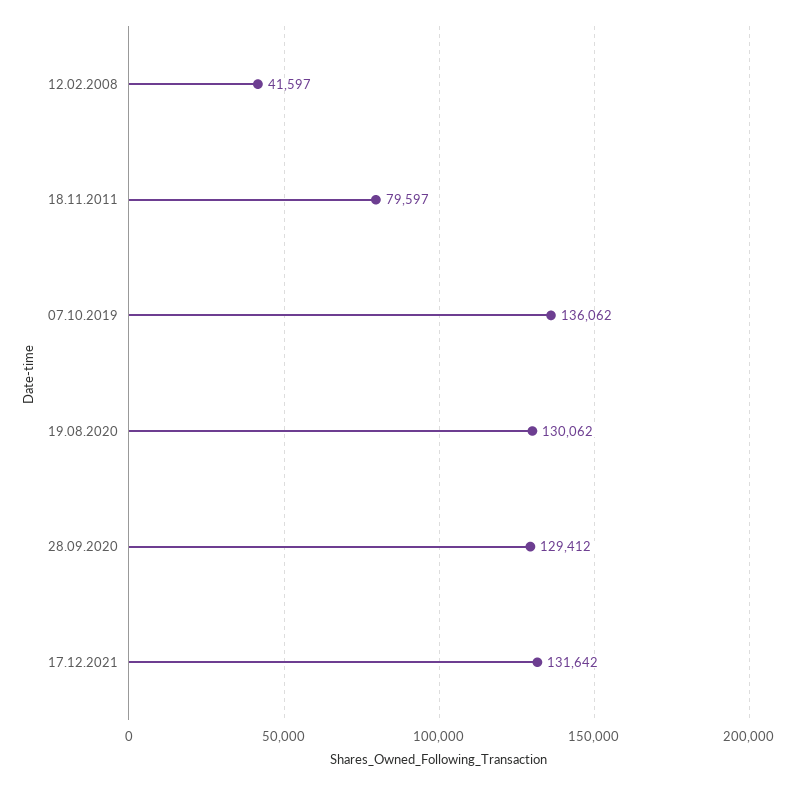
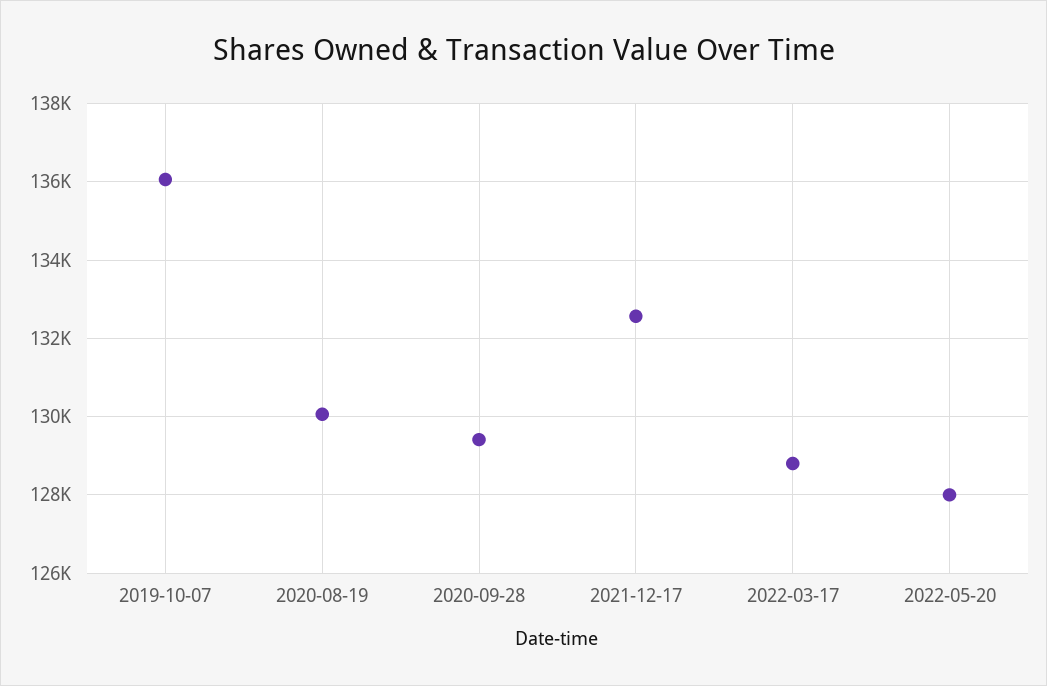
12.02.2008: 41597 -> none
18.11.2011: 79597 -> none
17.12.2021: 131642 -> 132600
2022-03-17: none -> 128800
2022-05-20: none -> 128000

